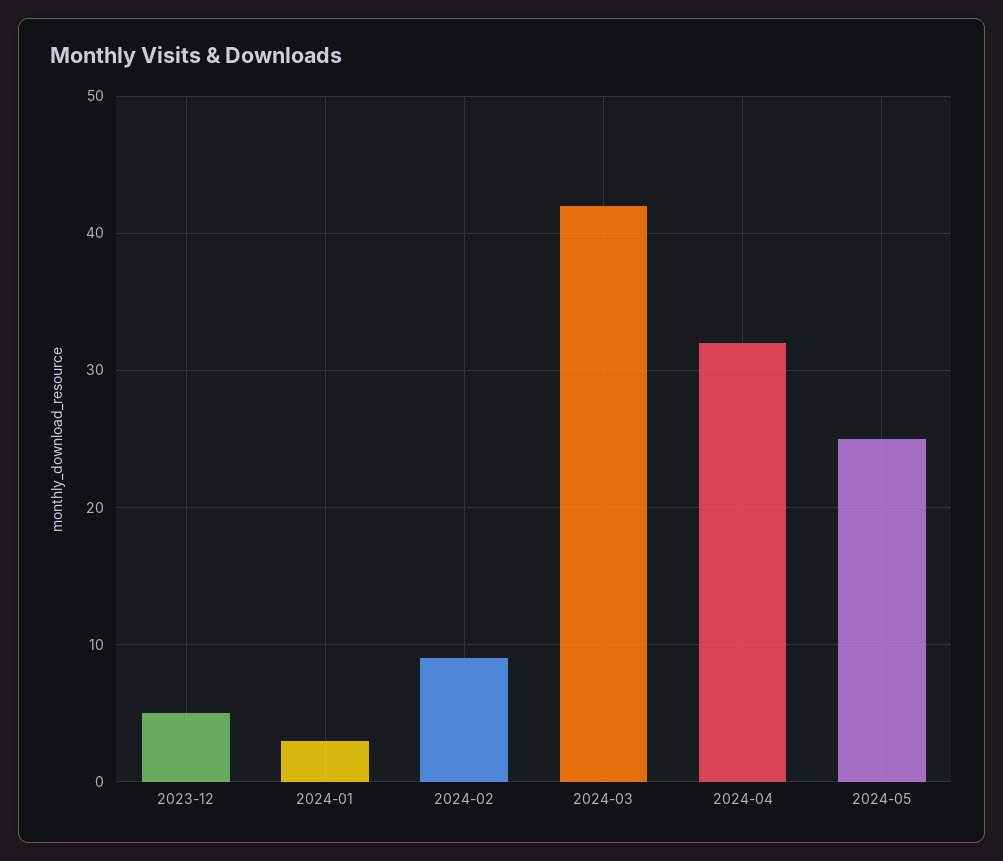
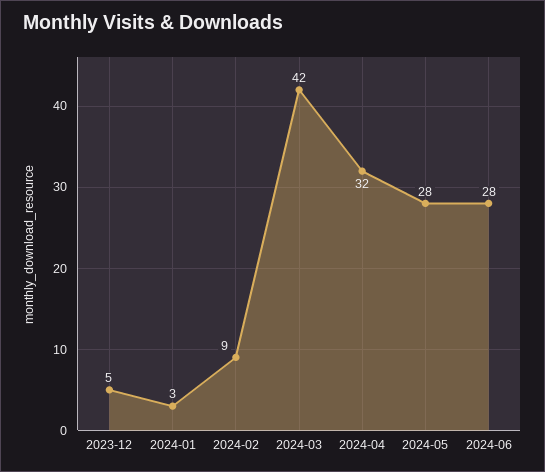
2024-05: 25 -> 28
2024-06: none -> 28

